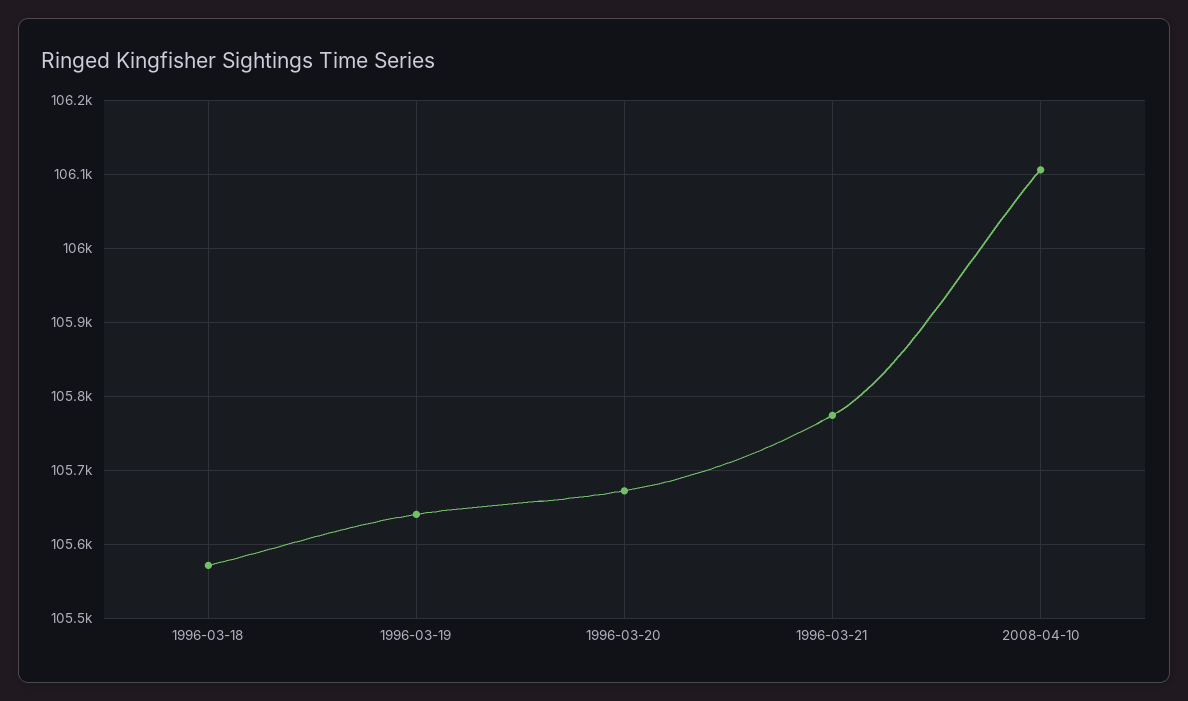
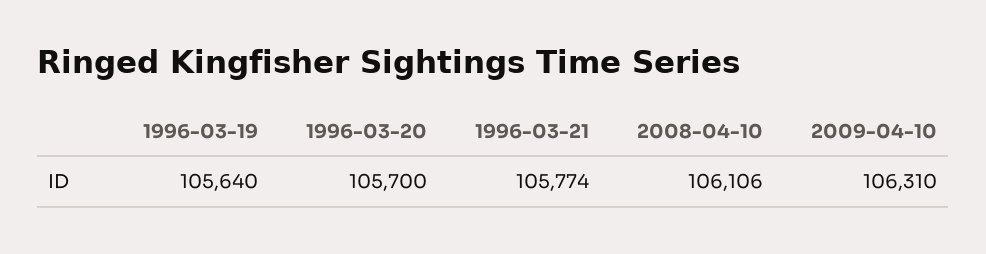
1996-03-18: 105570 -> none
1996-03-20: 105670 -> 105700
2009-04-10: none -> 106310

